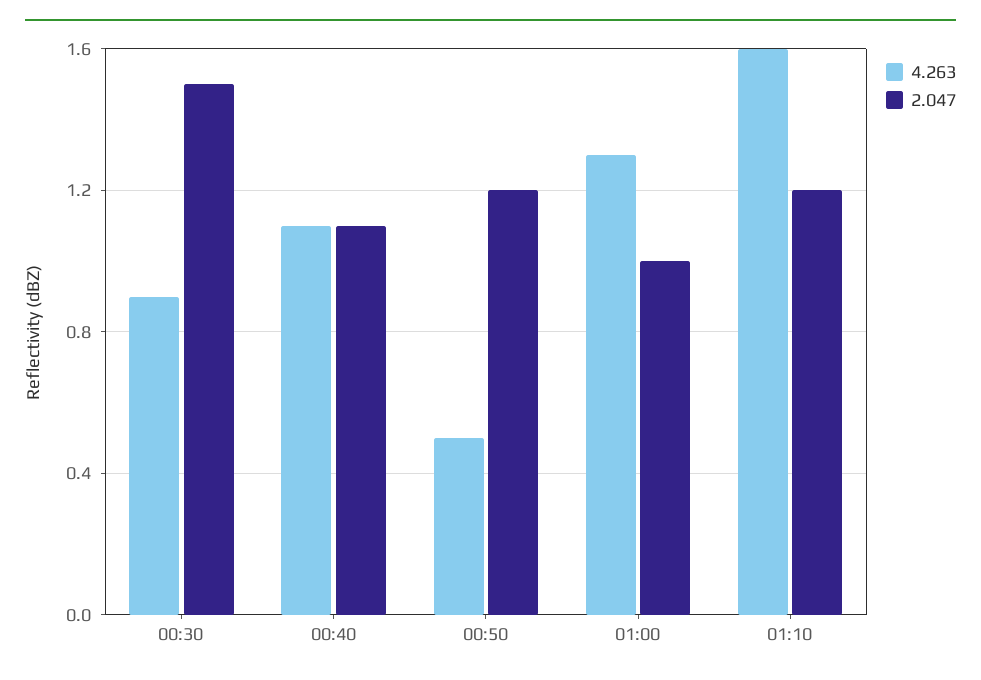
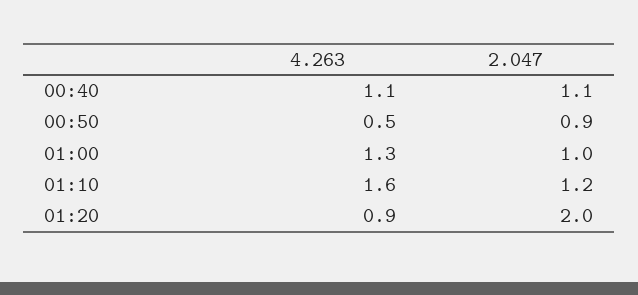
4.263, 00:30: 0.9 -> none
2.047, 00:30: 1.5 -> none
2.047, 00:50: 1.2 -> 0.9
4.263, 01:20: none -> 0.9
2.047, 01:20: none -> 2

